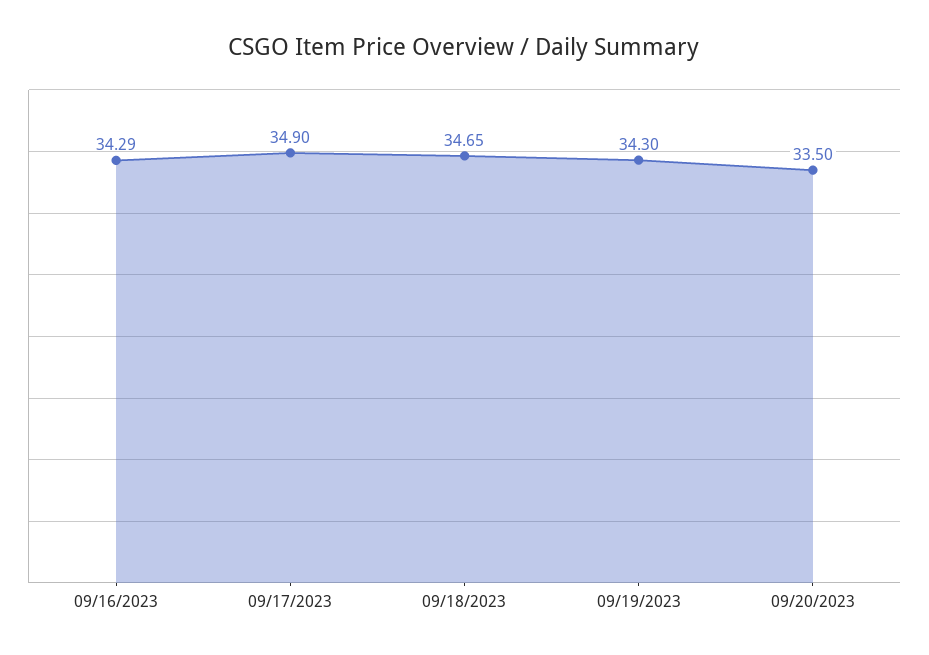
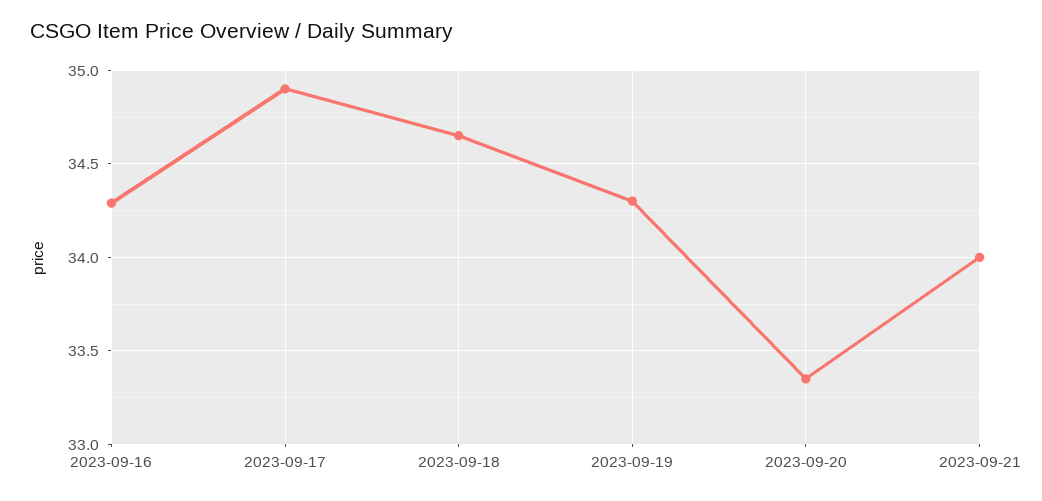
09/20/2023: 33.5 -> 33.35
2023-09-21: none -> 34

